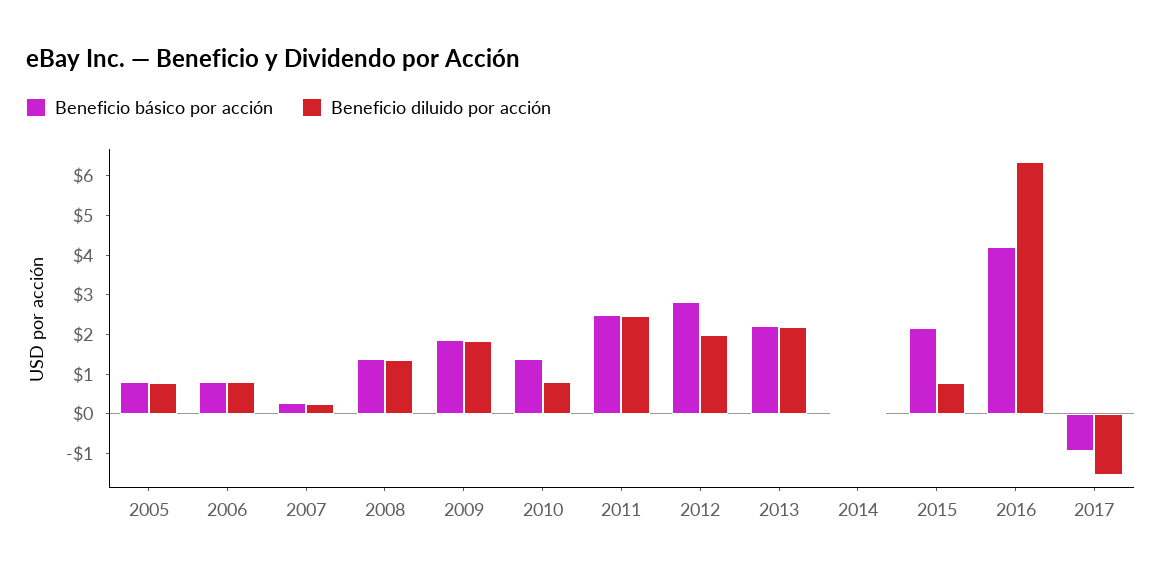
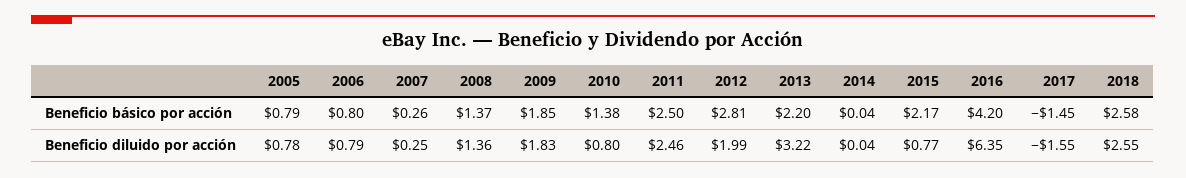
Beneficio diluido por acción, 2013: 2.25 -> 3.22
Beneficio básico por acción, 2017: -1 -> -1.45
Beneficio básico por acción, 2018: none -> 2.58
Beneficio diluido por acción, 2018: none -> 2.55

